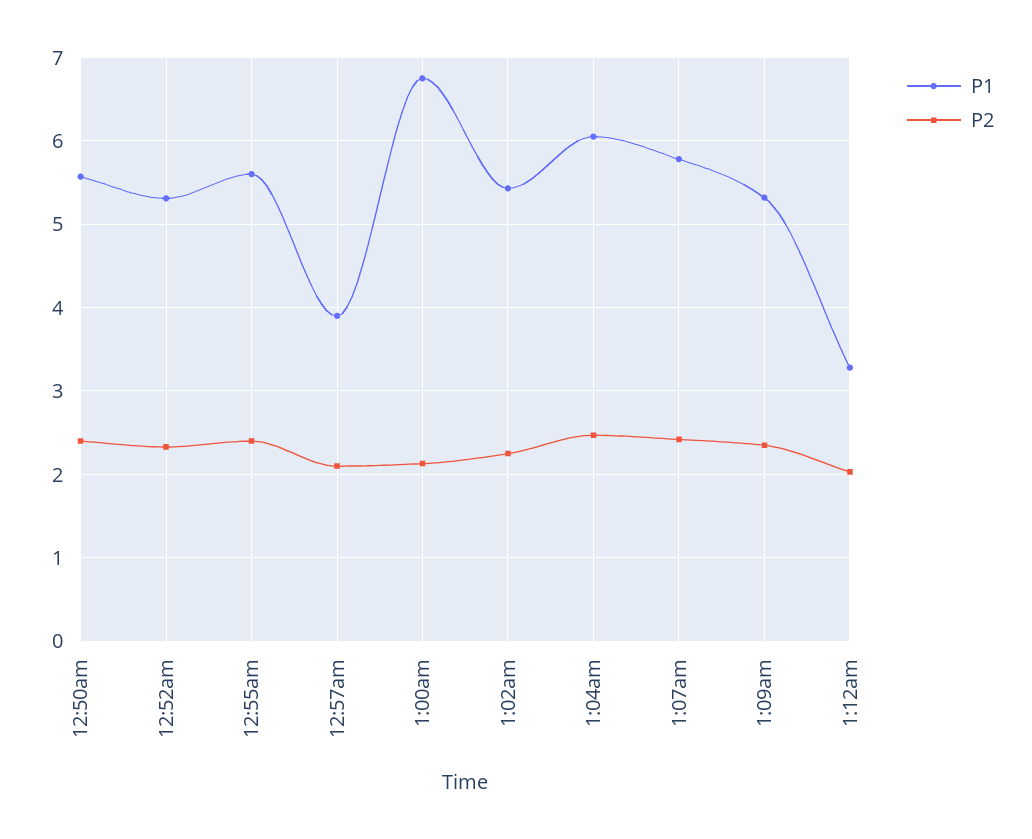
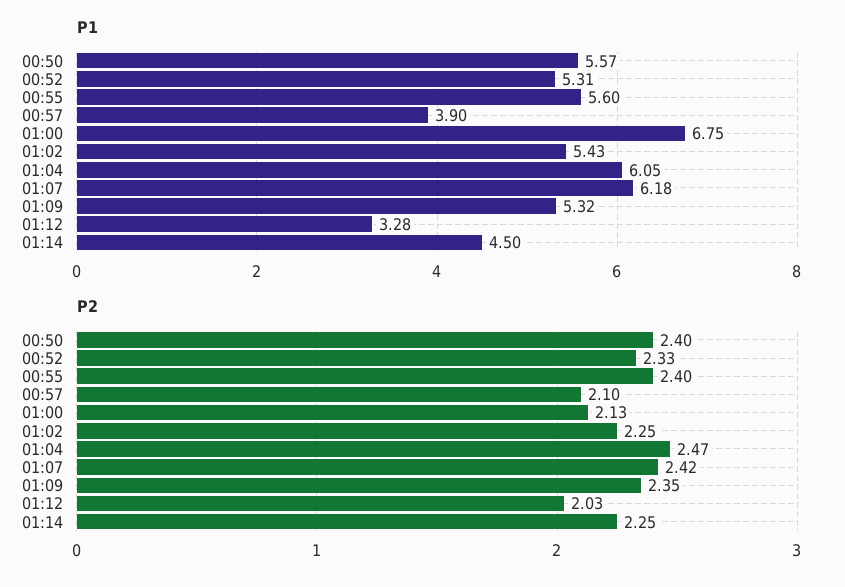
P1, 1:07am: 5.8 -> 6.18
P1, 01:14: none -> 4.5
P2, 01:14: none -> 2.25

